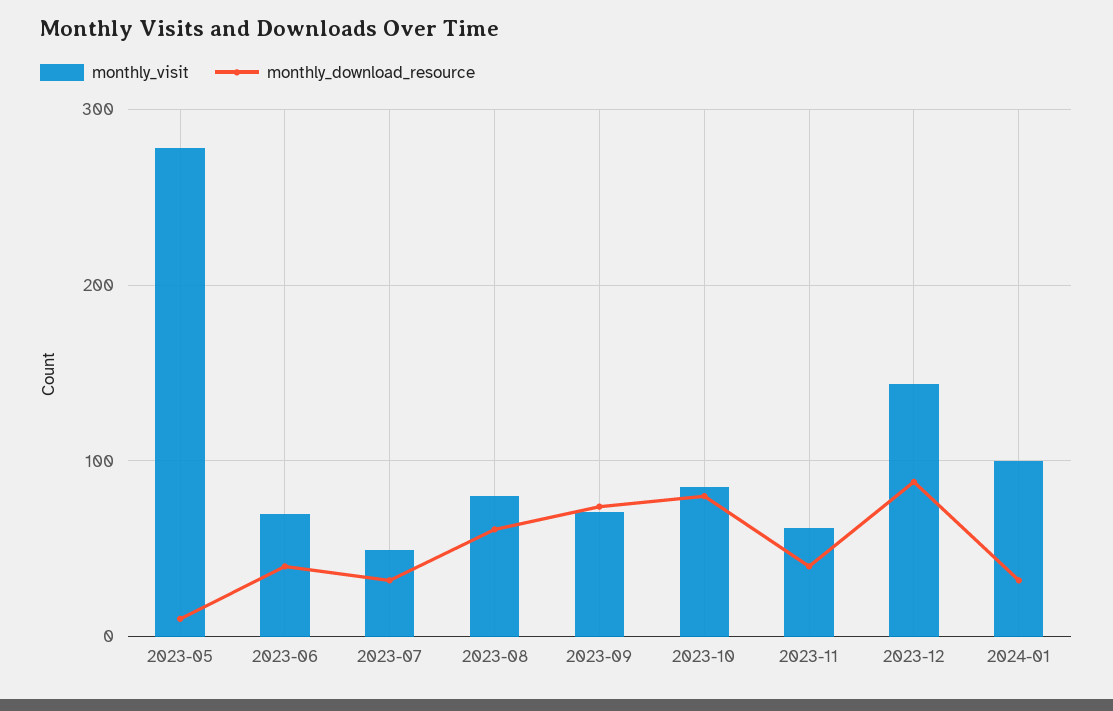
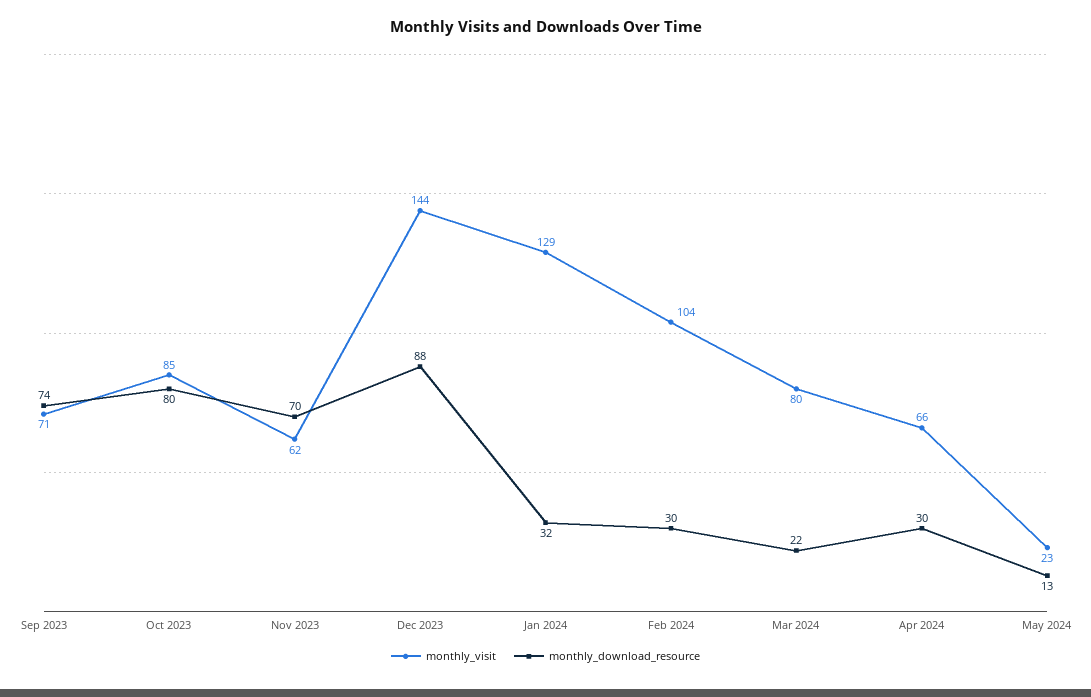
monthly_visit, 2023-05: 280 -> none
monthly_download_resource, 2023-05: 10 -> none
monthly_visit, 2023-06: 70 -> none
monthly_download_resource, 2023-06: 40 -> none
monthly_visit, 2023-07: 50 -> none
monthly_download_resource, 2023-07: 30 -> none
monthly_visit, 2023-08: 80 -> none
monthly_download_resource, 2023-08: 60 -> none
monthly_download_resource, 2023-11: 40 -> 70
monthly_visit, 2024-01: 100 -> 129
monthly_visit, Feb 2024: none -> 104
monthly_download_resource, Feb 2024: none -> 30
monthly_visit, Mar 2024: none -> 80
monthly_download_resource, Mar 2024: none -> 22
monthly_visit, Apr 2024: none -> 66
monthly_download_resource, Apr 2024: none -> 30
monthly_visit, May 2024: none -> 23
monthly_download_resource, May 2024: none -> 13

